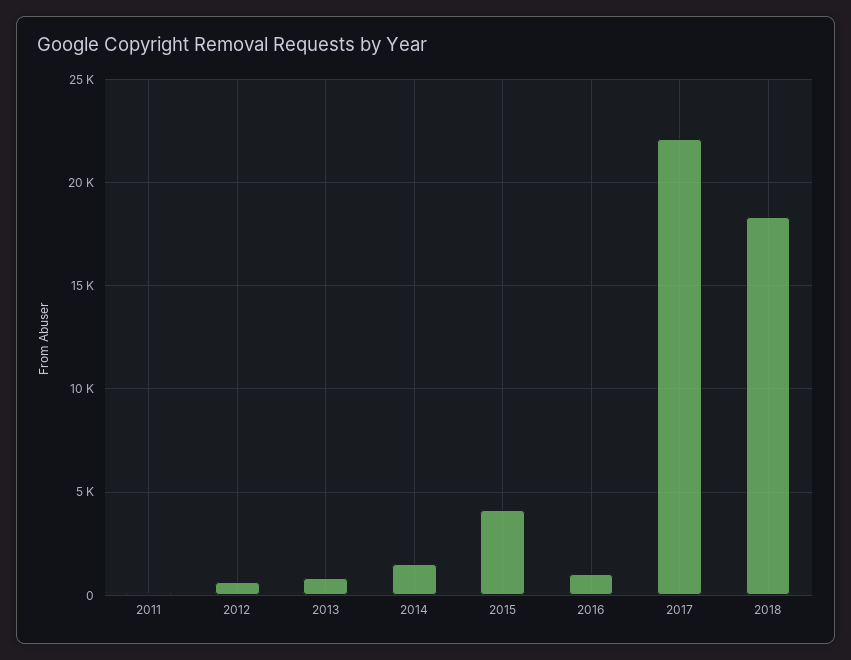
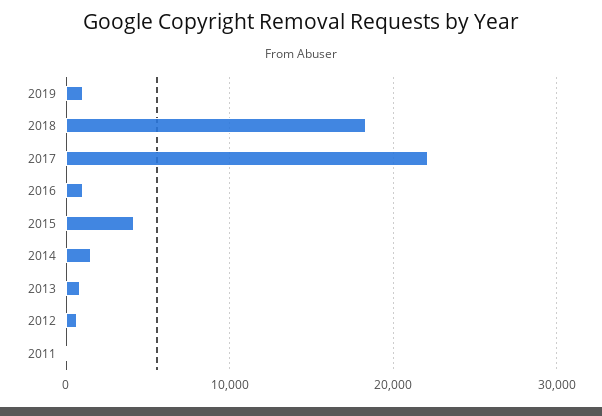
2019: none -> 1000

